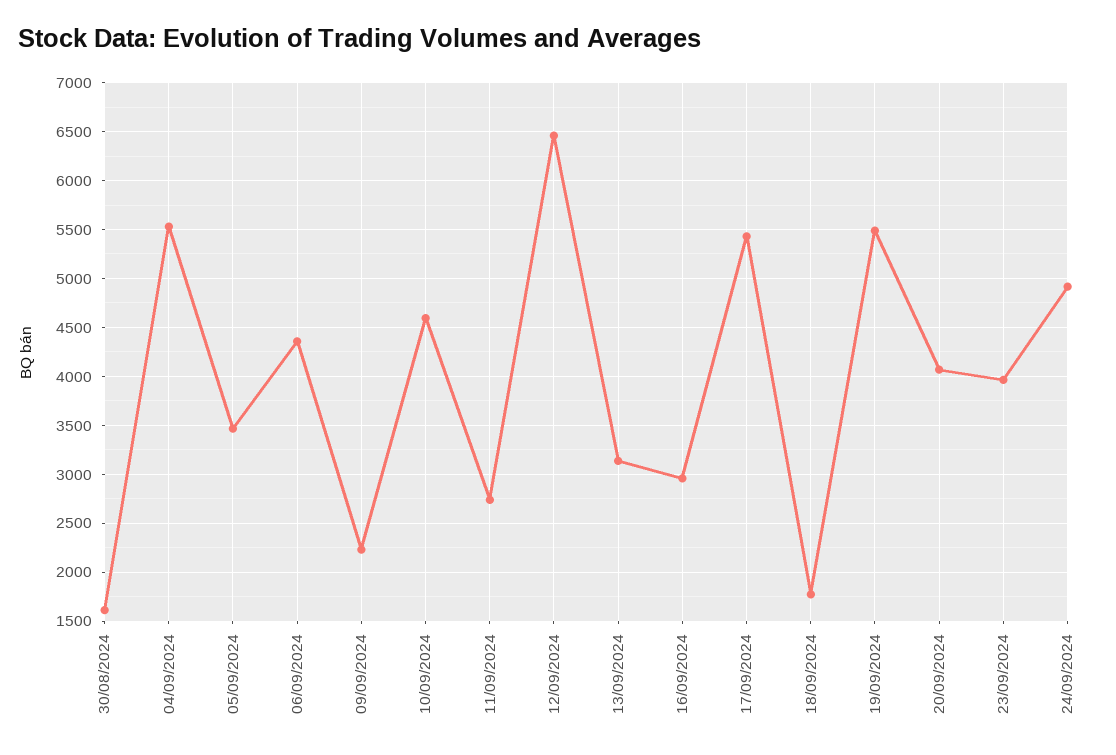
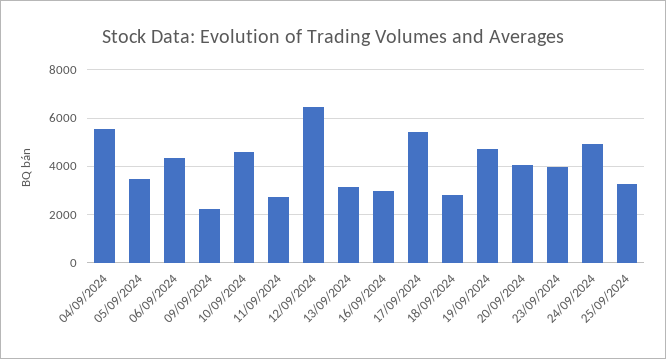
30/08/2024: 1600 -> none
18/09/2024: 1800 -> 2750
19/09/2024: 5500 -> 4750
25/09/2024: none -> 3250

